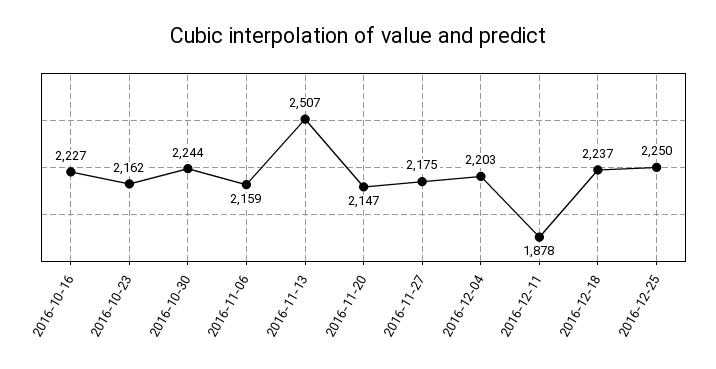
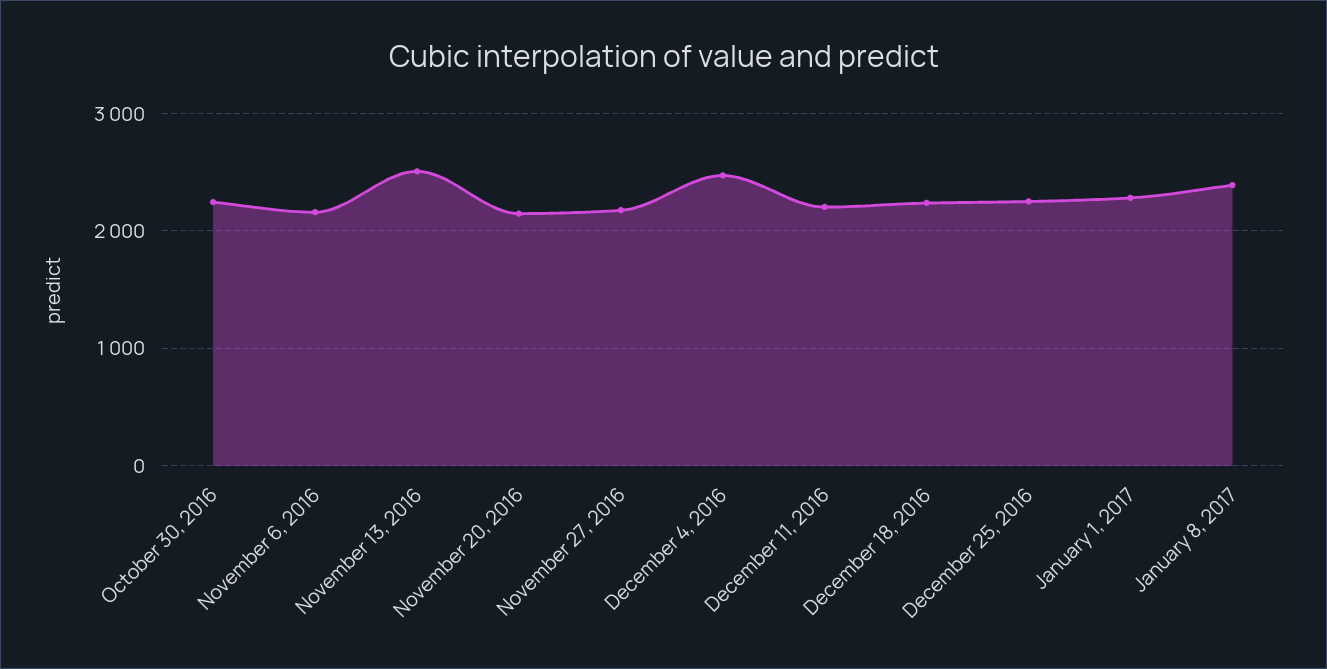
2016-10-16: 2227 -> none
2016-10-23: 2162 -> none
2016-12-04: 2203 -> 2500
2016-12-11: 1878 -> 2200
January 1, 2017: none -> 2300
January 8, 2017: none -> 2400

